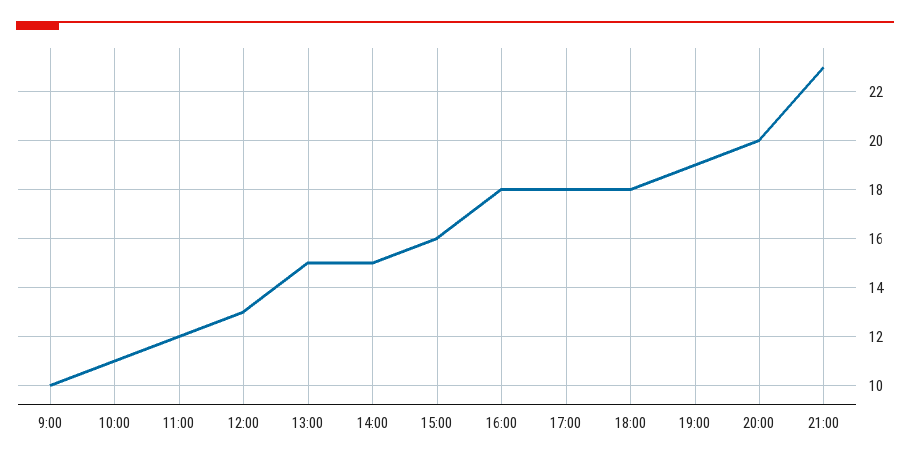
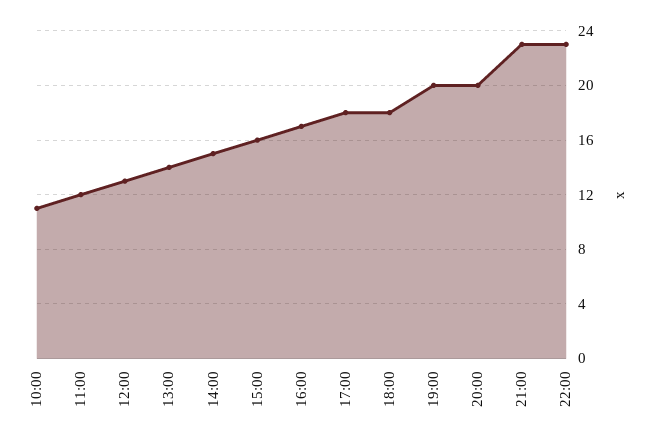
9:00: 10 -> none
13:00: 15 -> 14
16:00: 18 -> 17
19:00: 19 -> 20
22:00: none -> 23

